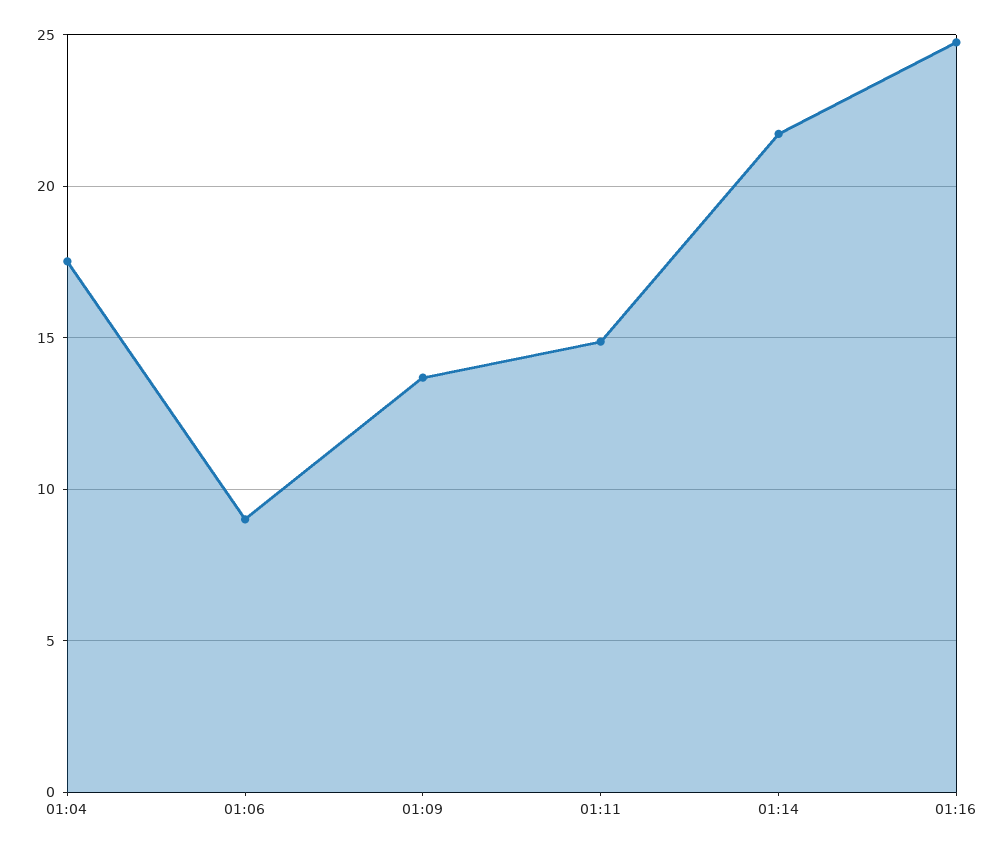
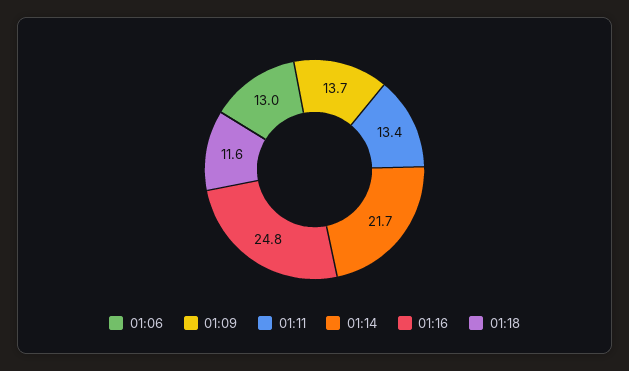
01:04: 17.5 -> none
01:06: 9 -> 13
01:11: 15 -> 13.4
01:18: none -> 11.6

